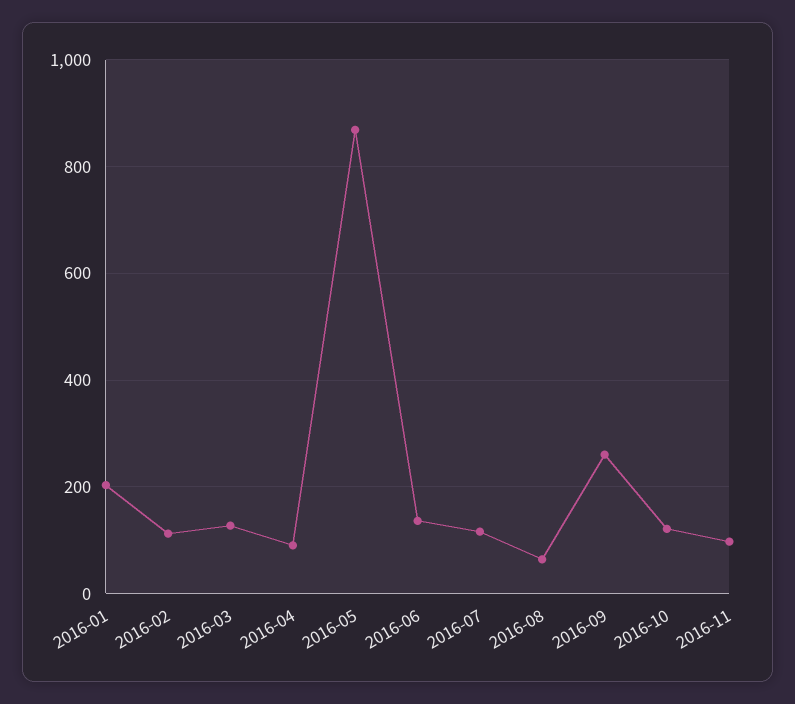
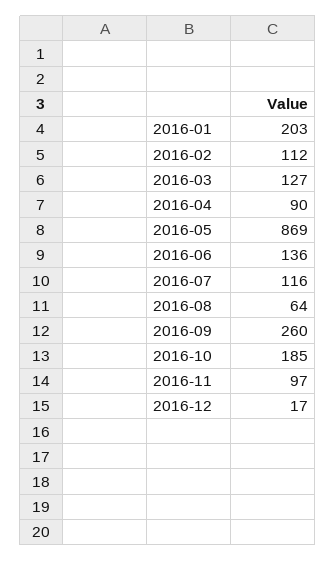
2016-10: 120 -> 185
2016-12: none -> 17

